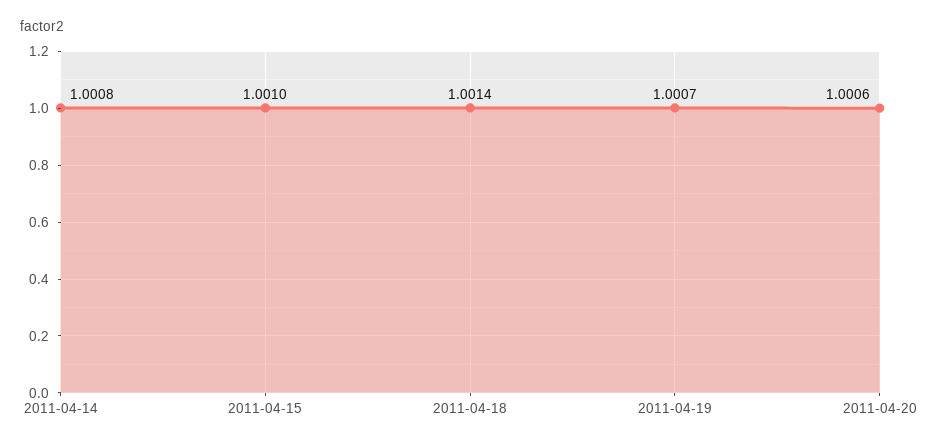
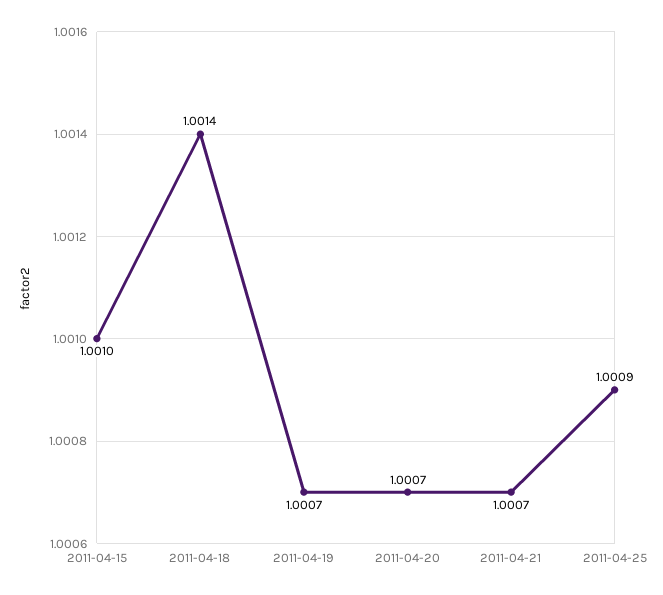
2011-04-14: 1.0008 -> none
2011-04-20: 1.0006 -> 1.0007
2011-04-21: none -> 1.0007
2011-04-25: none -> 1.0009

